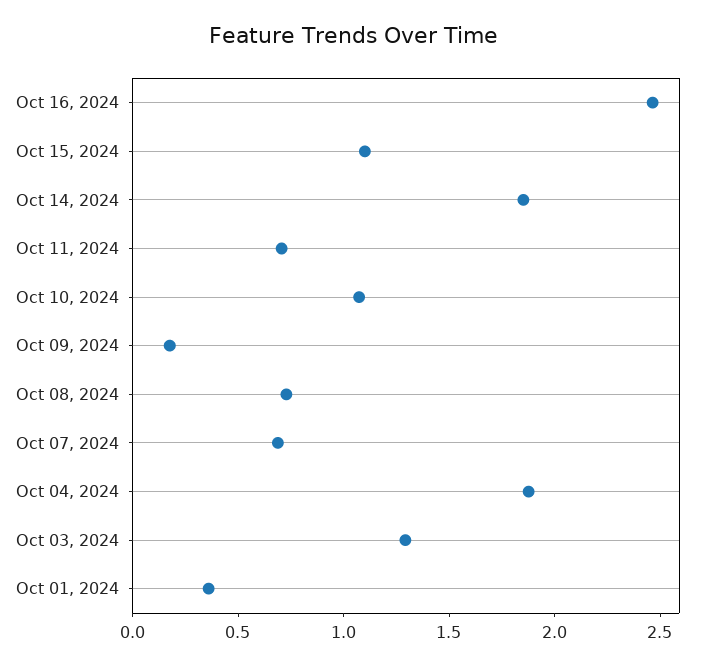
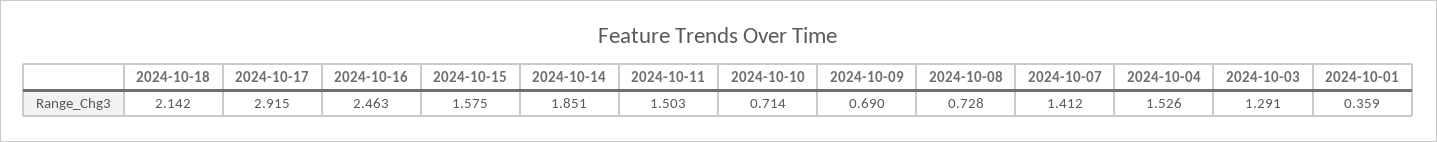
Oct 15, 2024: 1.1 -> 1.575
Oct 11, 2024: 0.7 -> 1.503
Oct 10, 2024: 1.1 -> 0.714
Oct 09, 2024: 0.2 -> 0.69
Oct 07, 2024: 0.7 -> 1.412
Oct 04, 2024: 1.9 -> 1.526
2024-10-18: none -> 2.142
2024-10-17: none -> 2.915

